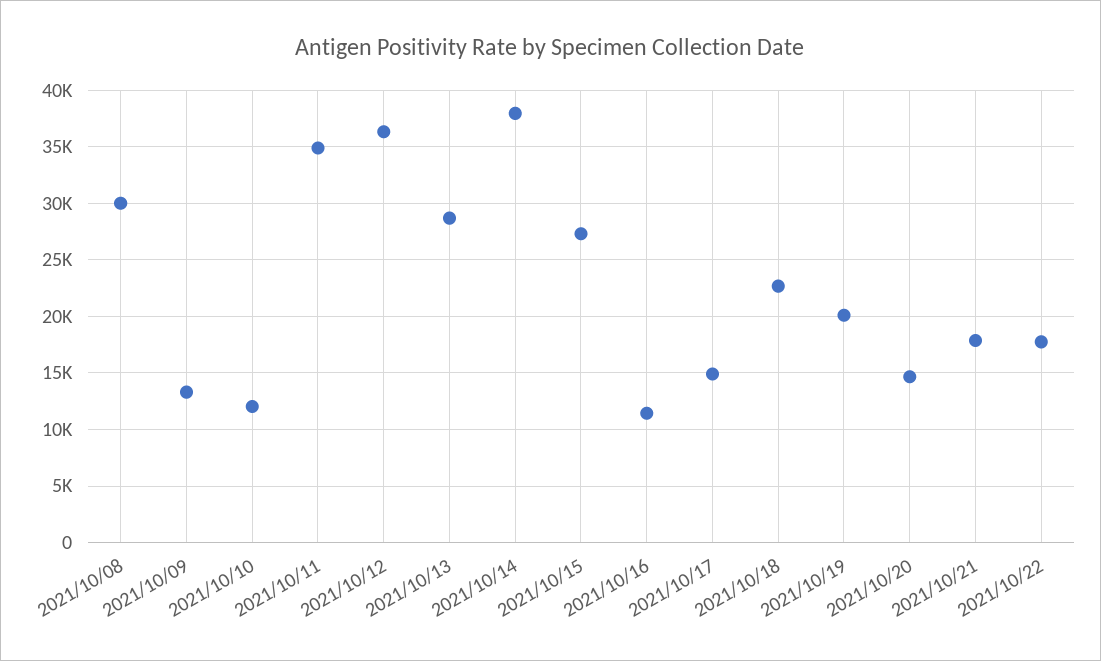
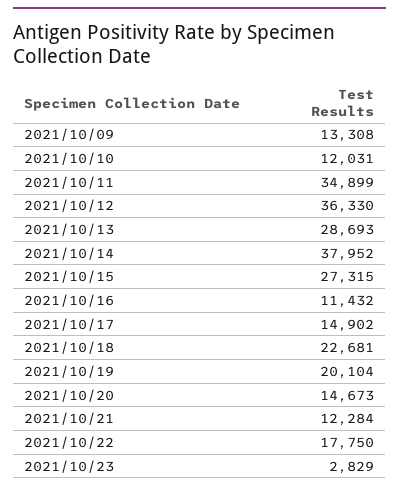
2021/10/08: 30000 -> none
2021/10/21: 18000 -> 12284
2021/10/23: none -> 2829

